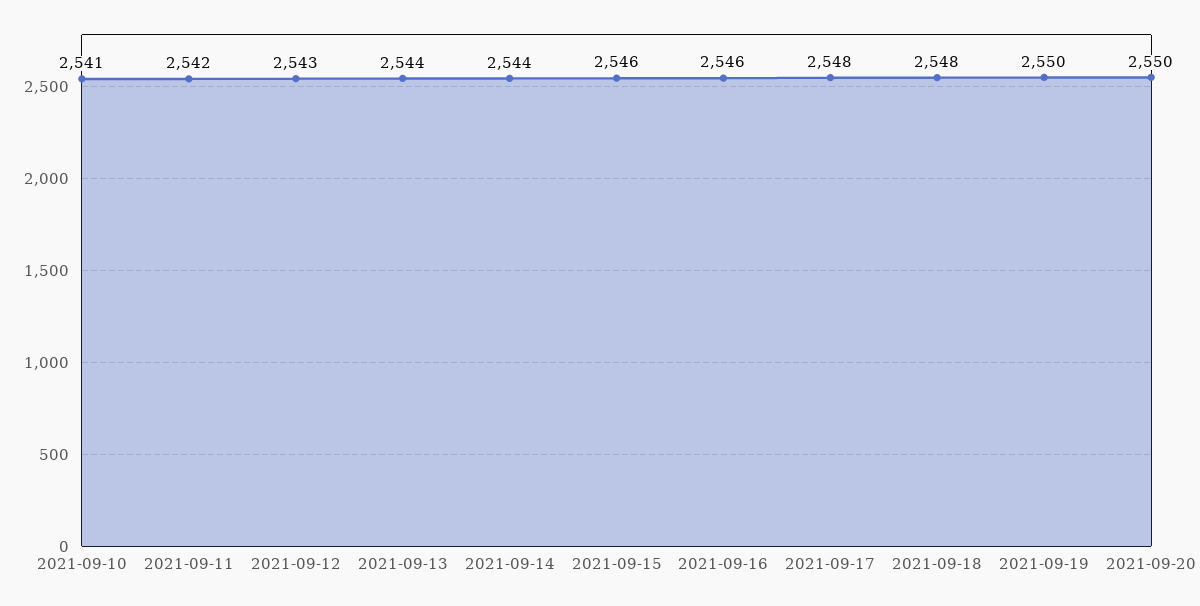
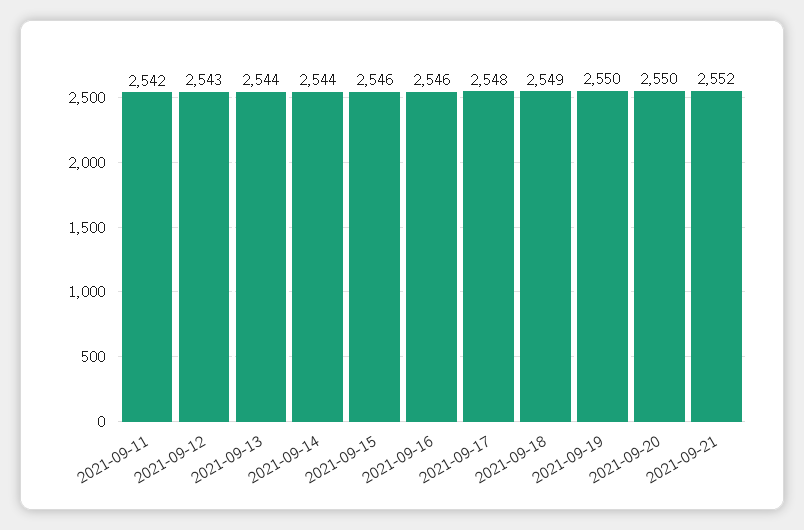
2021-09-10: 2541 -> none
2021-09-18: 2548 -> 2549
2021-09-21: none -> 2552

